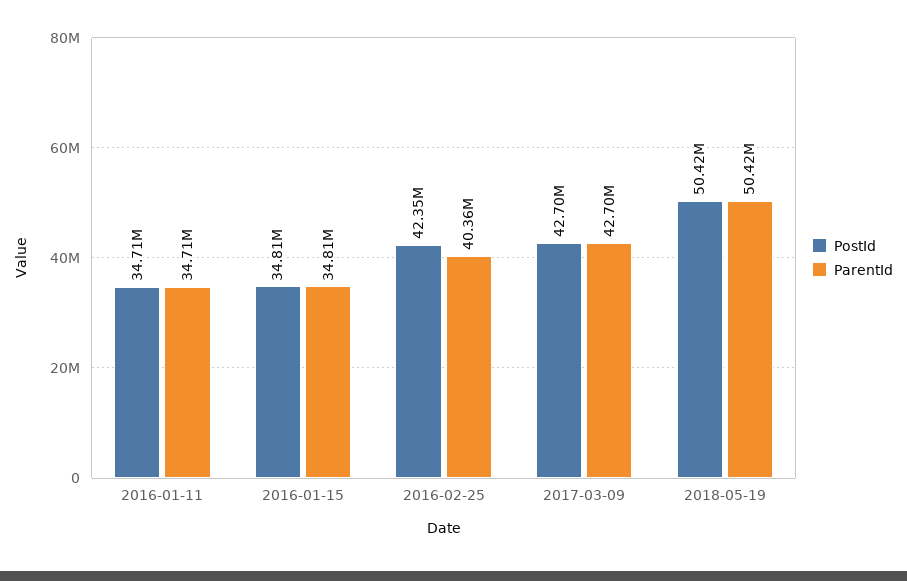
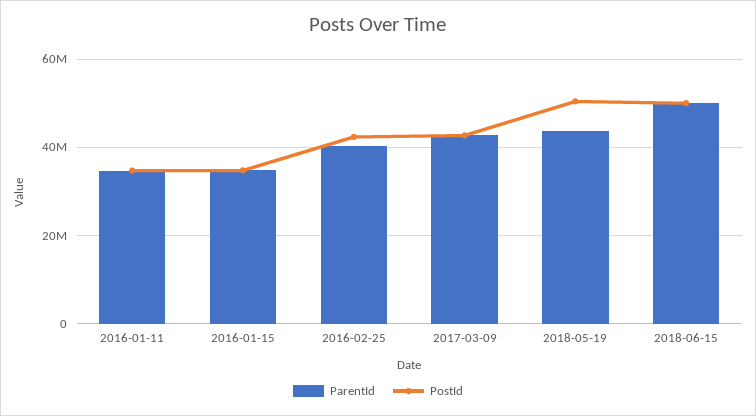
ParentId, 2018-05-19: 50420000 -> 44000000
ParentId, 2018-06-15: none -> 50000000
PostId, 2018-06-15: none -> 50000000

